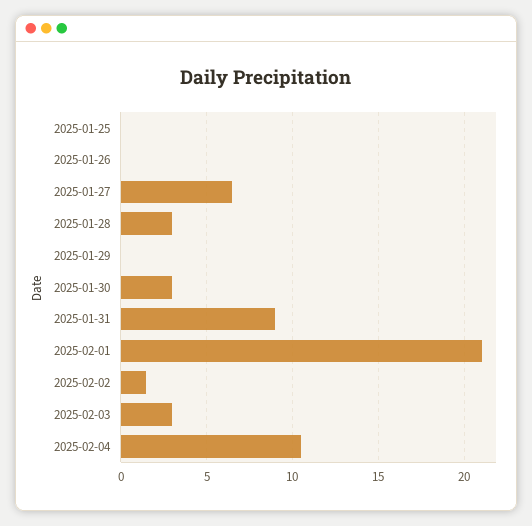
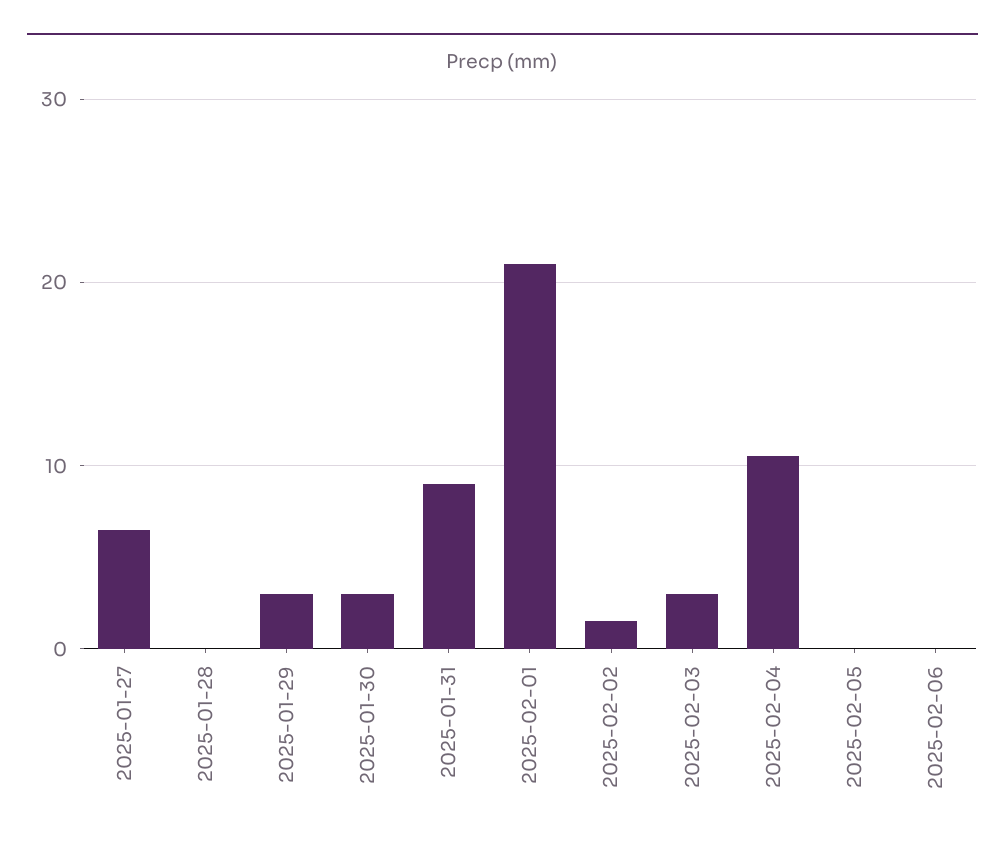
2025-01-25: 0 -> none
2025-01-26: 0 -> none
2025-01-28: 3 -> 0
2025-01-29: 0 -> 3
2025-02-05: none -> 0
2025-02-06: none -> 0

